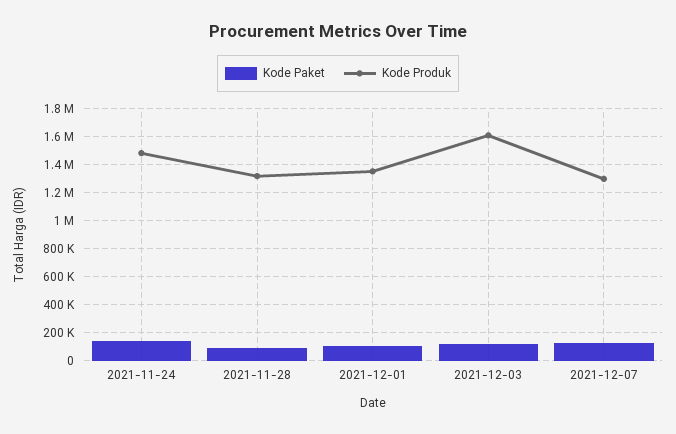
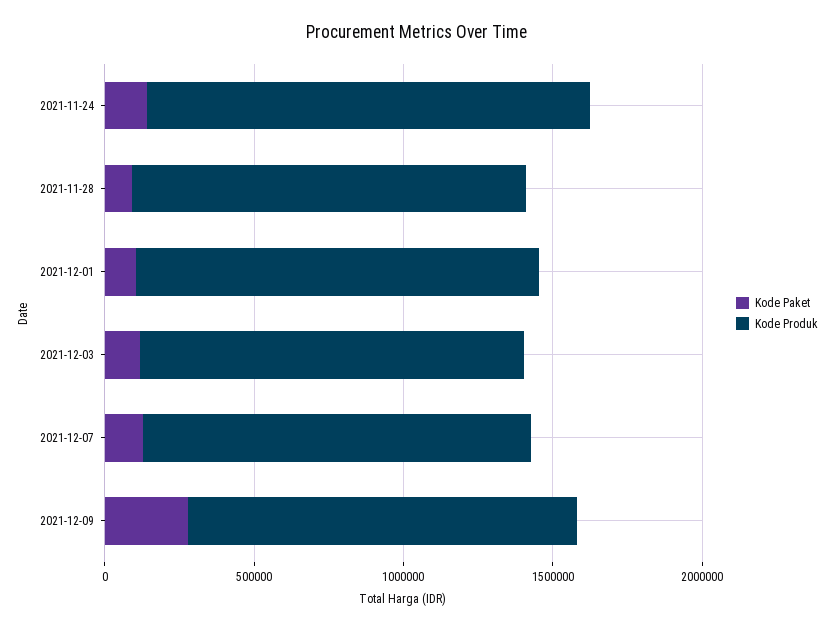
Kode Produk, 2021-12-03: 1600000 -> 1300000
Kode Paket, 2021-12-09: none -> 300000
Kode Produk, 2021-12-09: none -> 1300000

